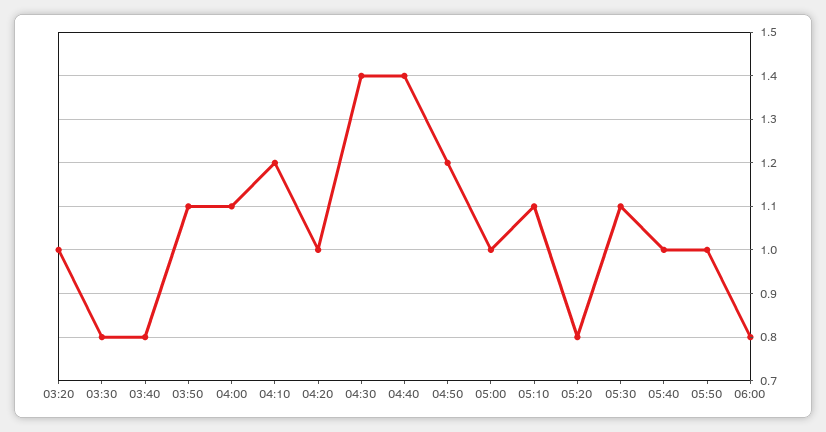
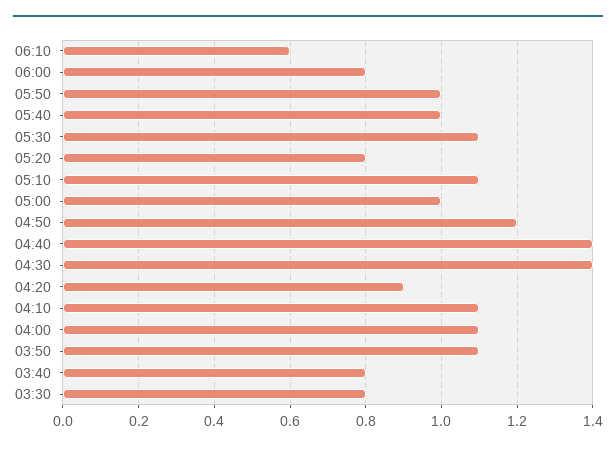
03:20: 1 -> none
04:10: 1.2 -> 1.1
04:20: 1 -> 0.9
06:10: none -> 0.6

